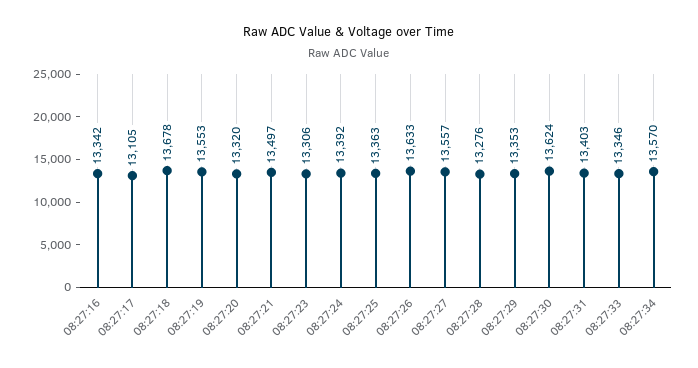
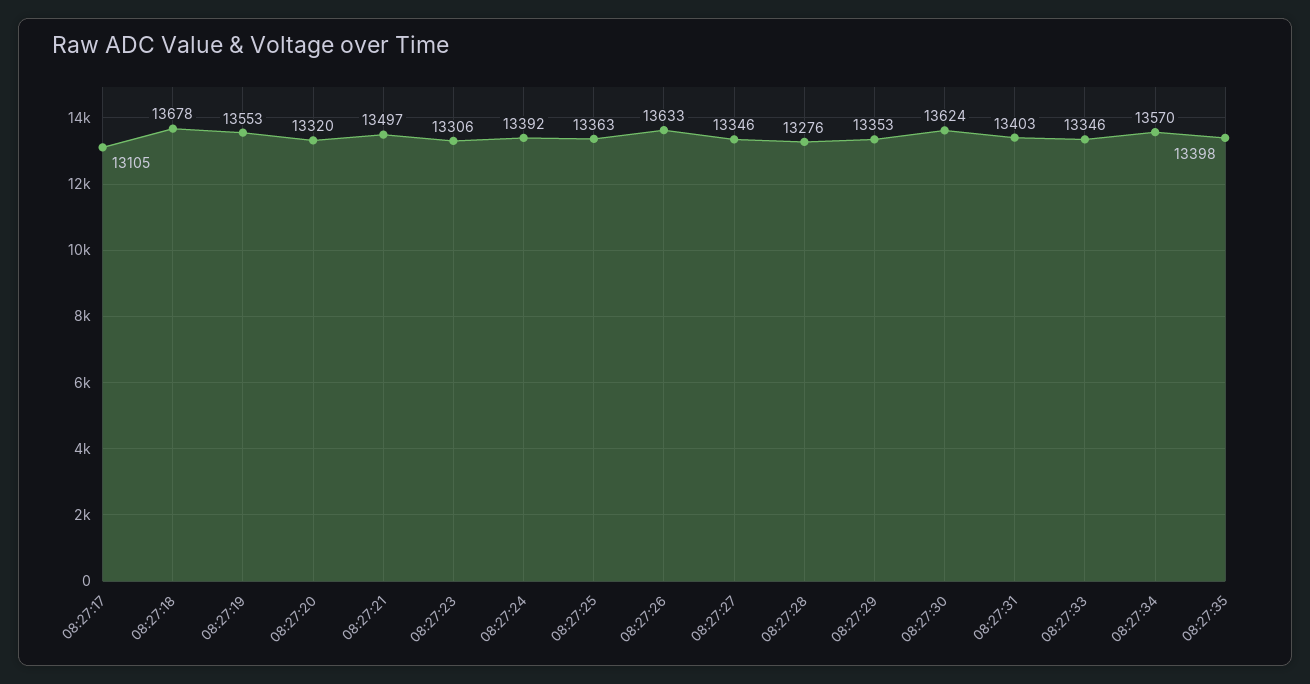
08:27:16: 13342 -> none
08:27:27: 13557 -> 13346
08:27:35: none -> 13398

